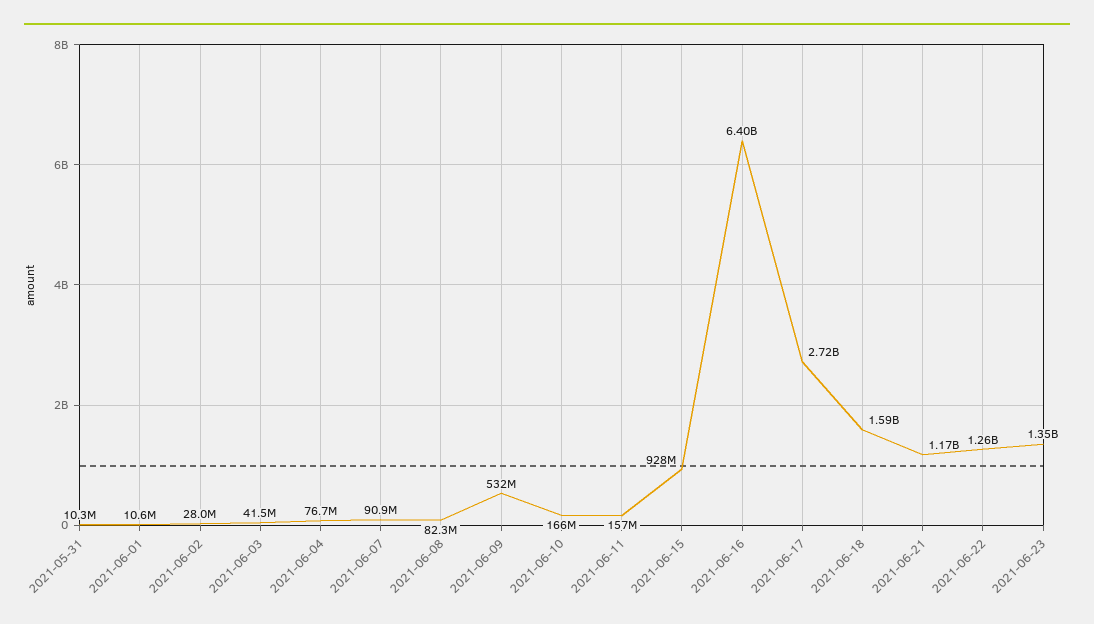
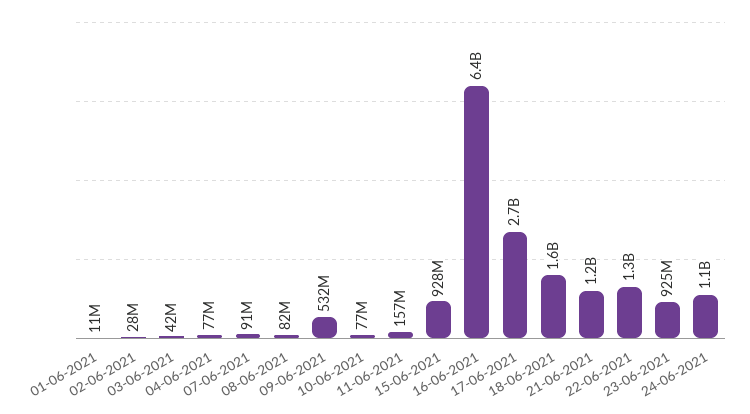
2021-05-31: 10300000 -> none
2021-06-10: 166000000 -> 77000000
2021-06-23: 1350000000 -> 925000000
24-06-2021: none -> 1100000000

